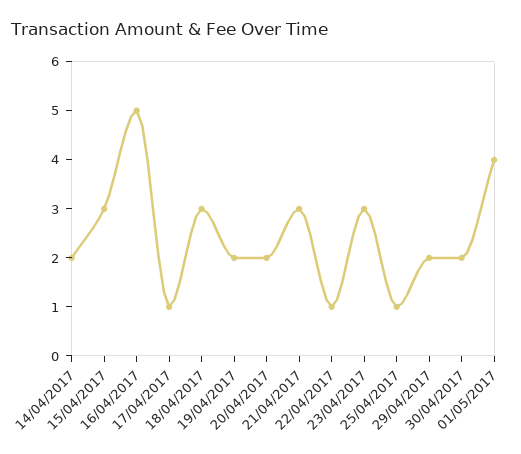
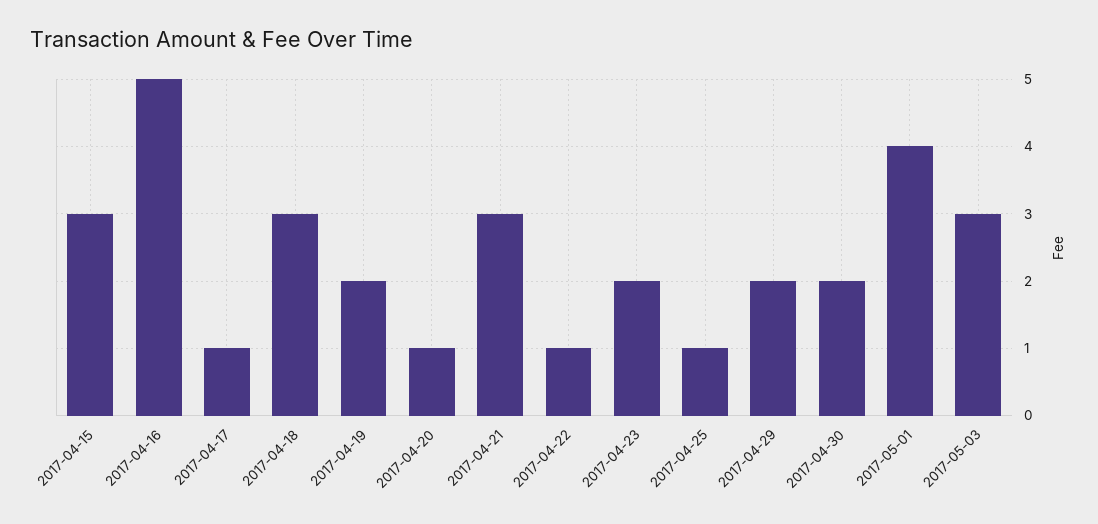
14/04/2017: 2 -> none
20/04/2017: 2 -> 1
23/04/2017: 3 -> 2
2017-05-03: none -> 3

